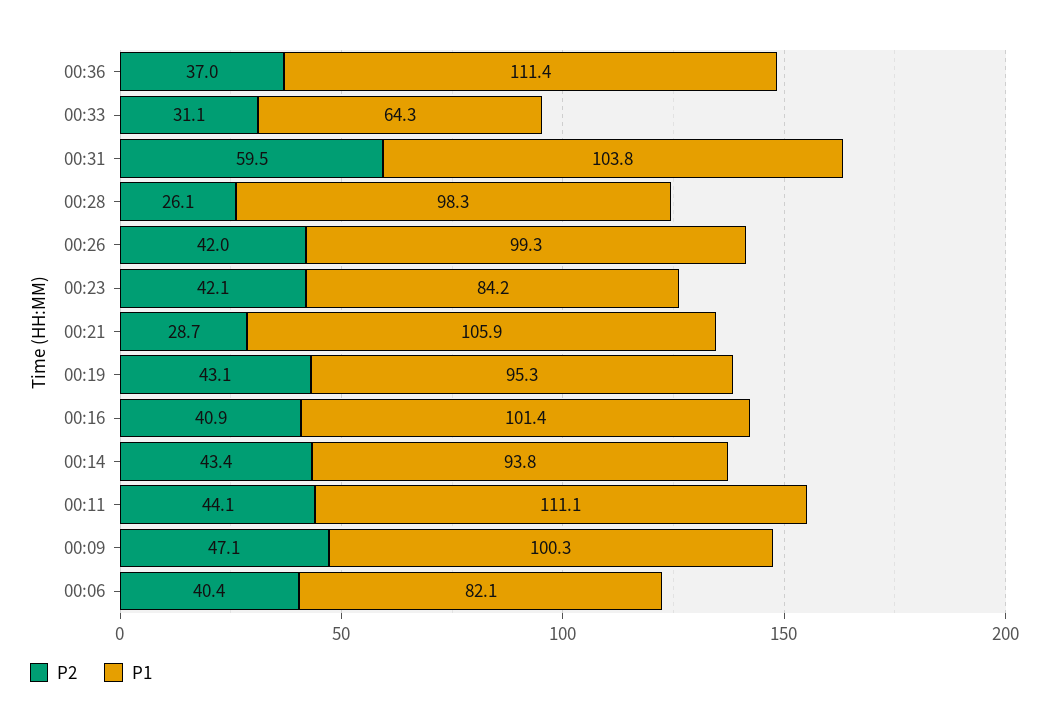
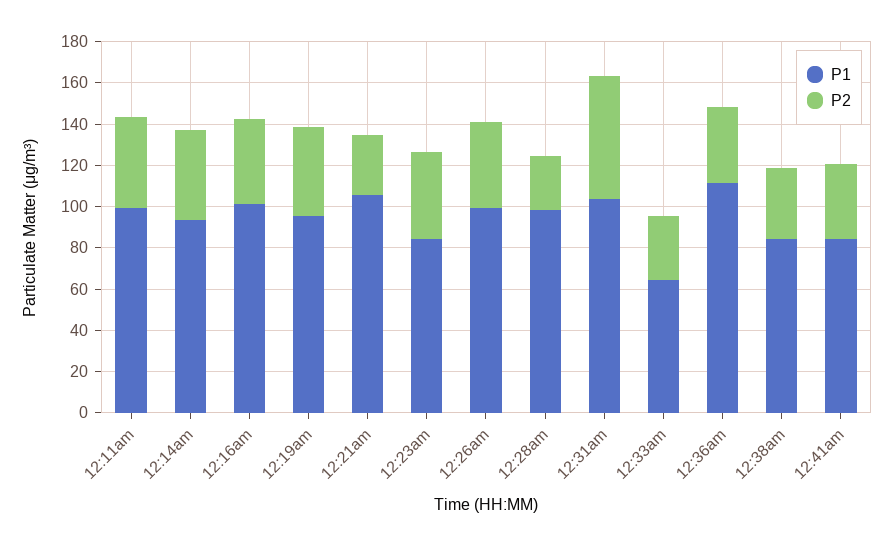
P1, 00:11: 111.1 -> 100
P2, 00:09: 47.1 -> none
P1, 00:09: 100.3 -> none
P2, 00:06: 40.4 -> none
P1, 00:06: 82.1 -> none
P1, 12:38am: none -> 85
P2, 12:38am: none -> 35
P1, 12:41am: none -> 85
P2, 12:41am: none -> 35

